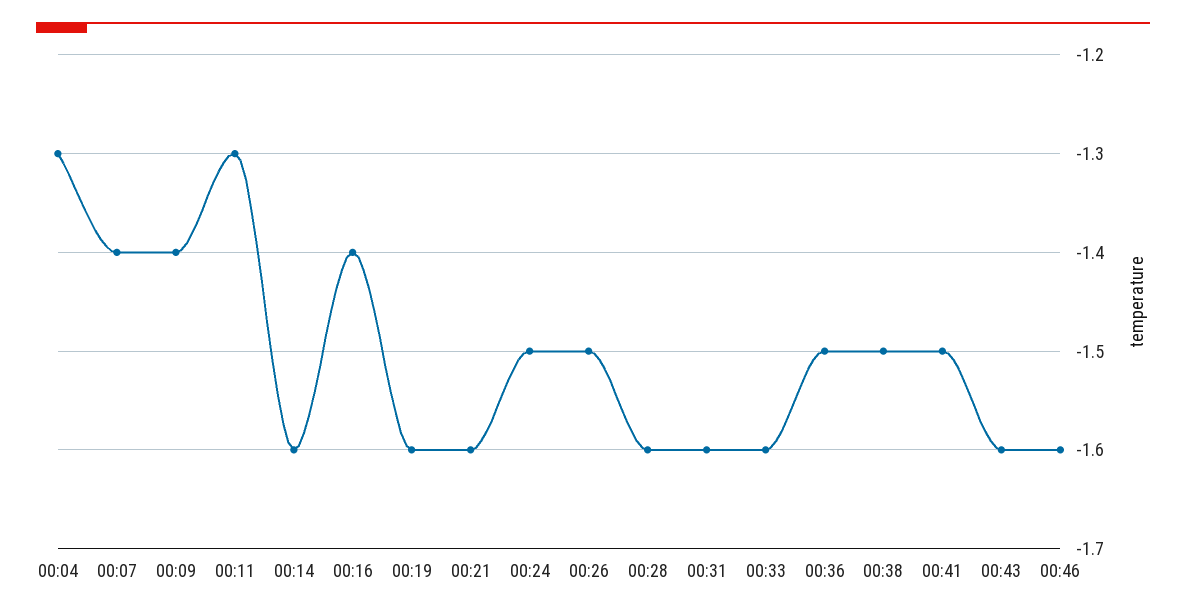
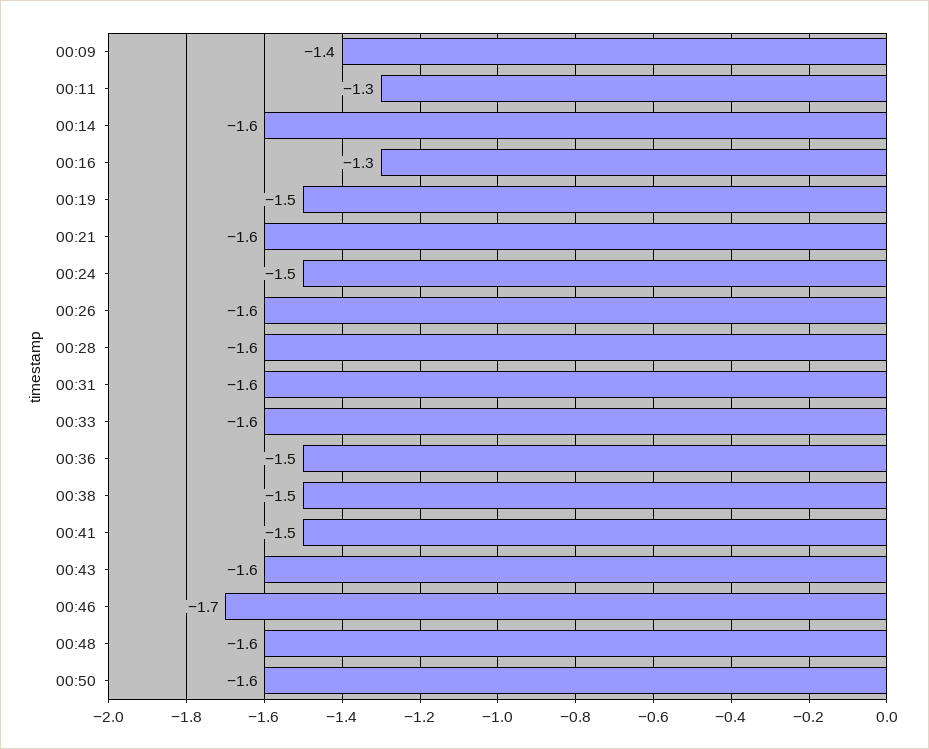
00:04: -1.3 -> none
00:07: -1.4 -> none
00:16: -1.4 -> -1.3
00:19: -1.6 -> -1.5
00:26: -1.5 -> -1.6
00:46: -1.6 -> -1.7
00:48: none -> -1.6
00:50: none -> -1.6

